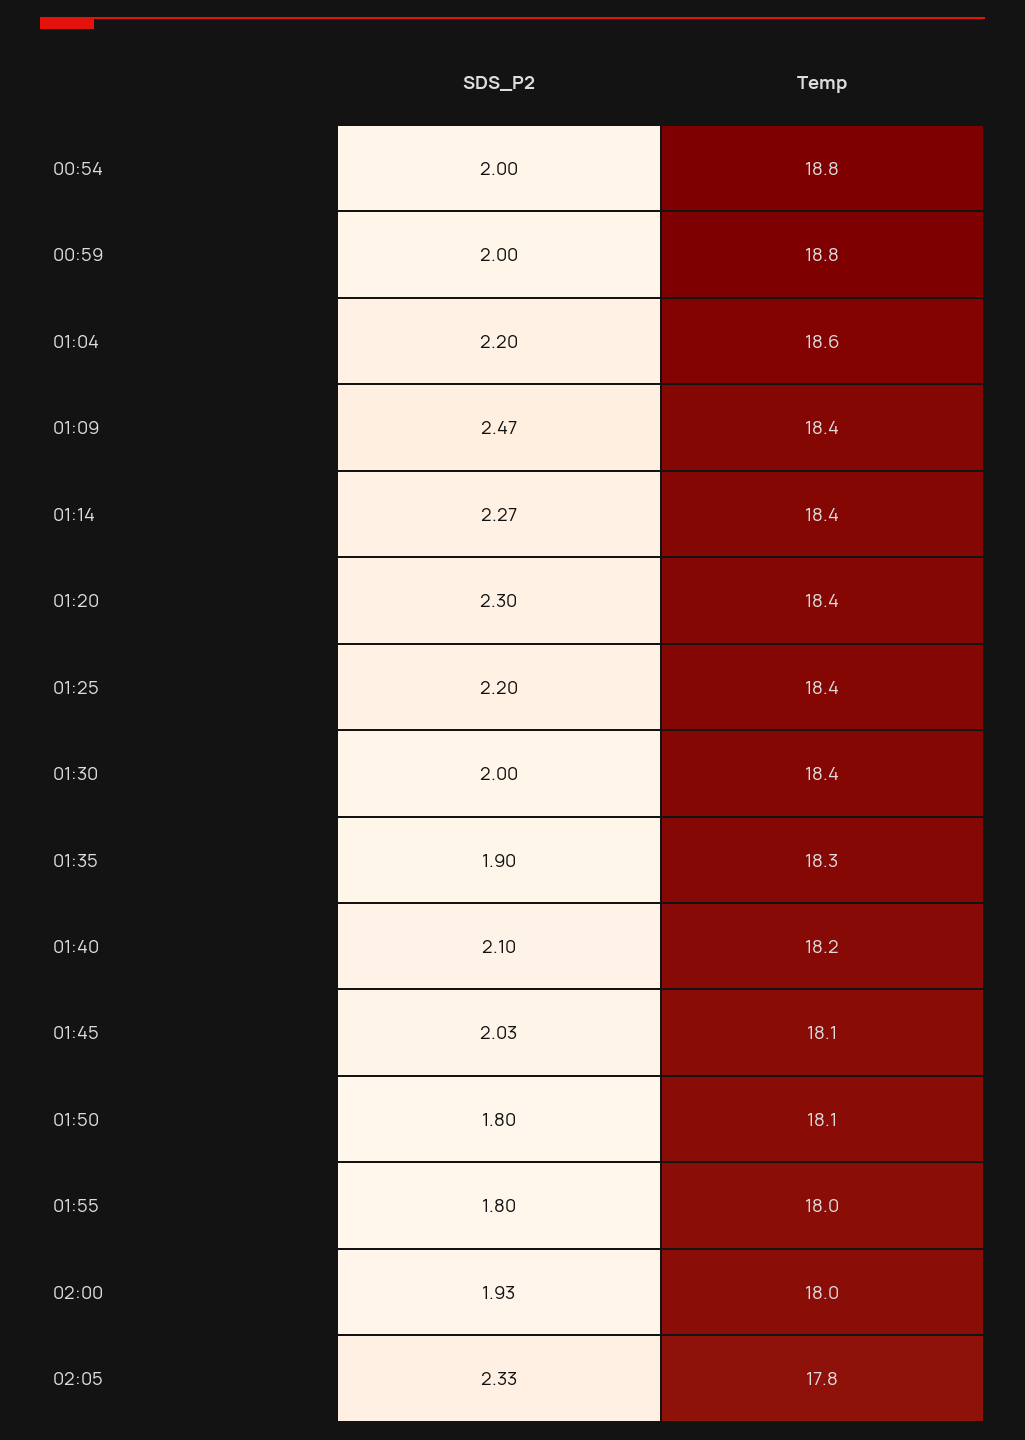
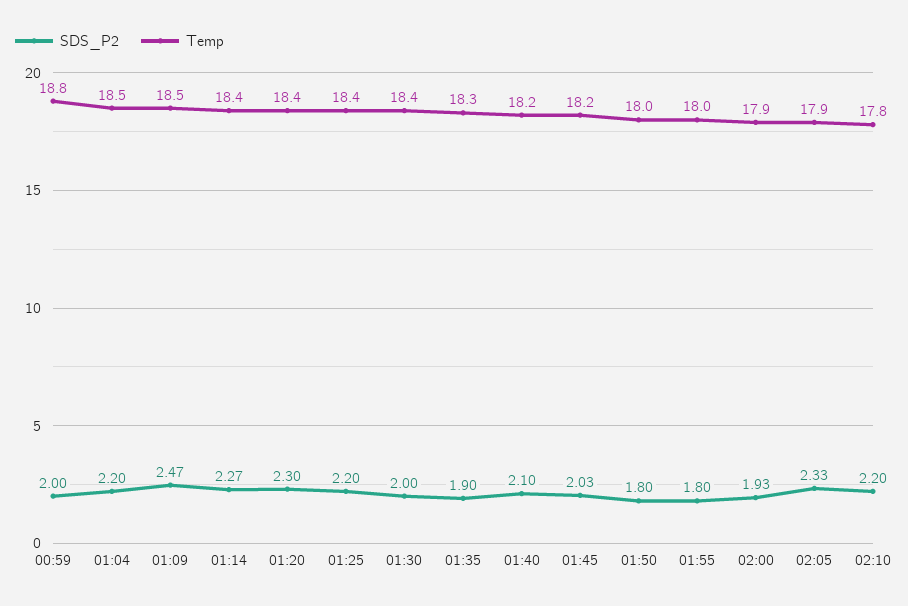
SDS_P2, 00:54: 2 -> none
Temp, 00:54: 18.8 -> none
Temp, 01:04: 18.6 -> 18.5
Temp, 01:09: 18.4 -> 18.5
Temp, 01:45: 18.1 -> 18.2
Temp, 01:50: 18.1 -> 18
Temp, 02:00: 18 -> 17.9
Temp, 02:05: 17.8 -> 17.9
SDS_P2, 02:10: none -> 2.2
Temp, 02:10: none -> 17.8

